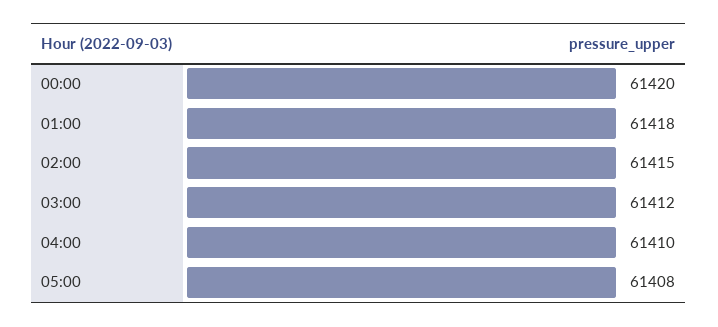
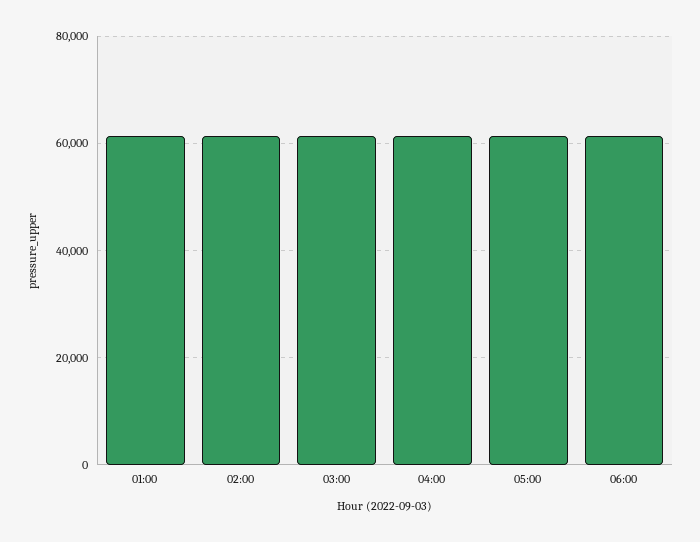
00:00: 61420 -> none
06:00: none -> 62000

